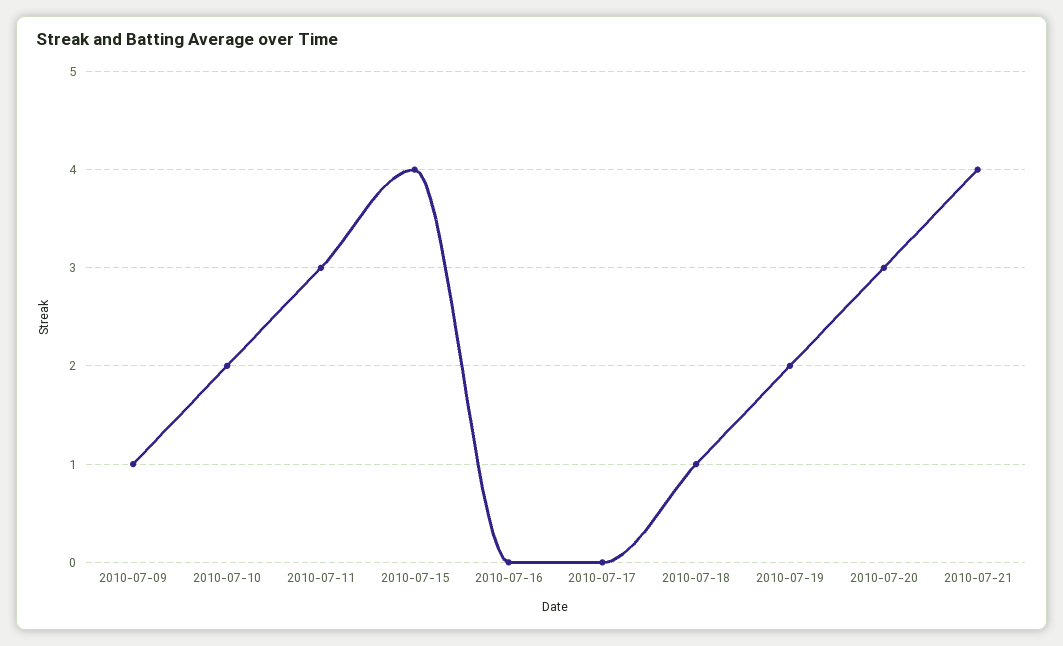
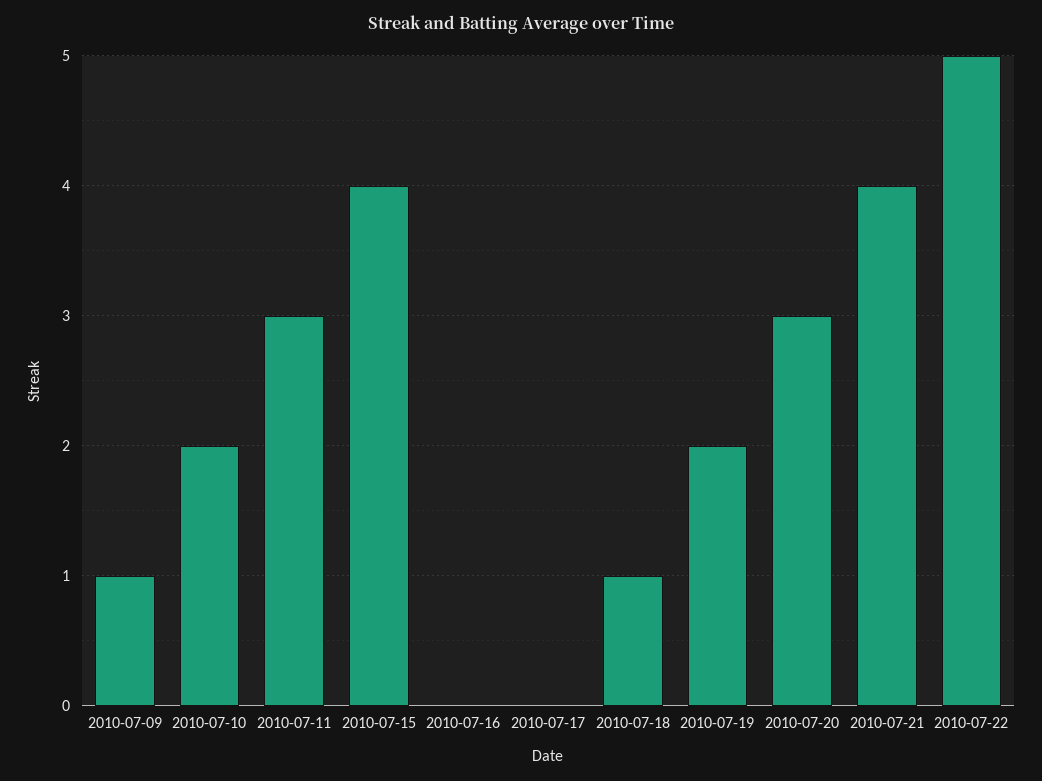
2010-07-22: none -> 5

